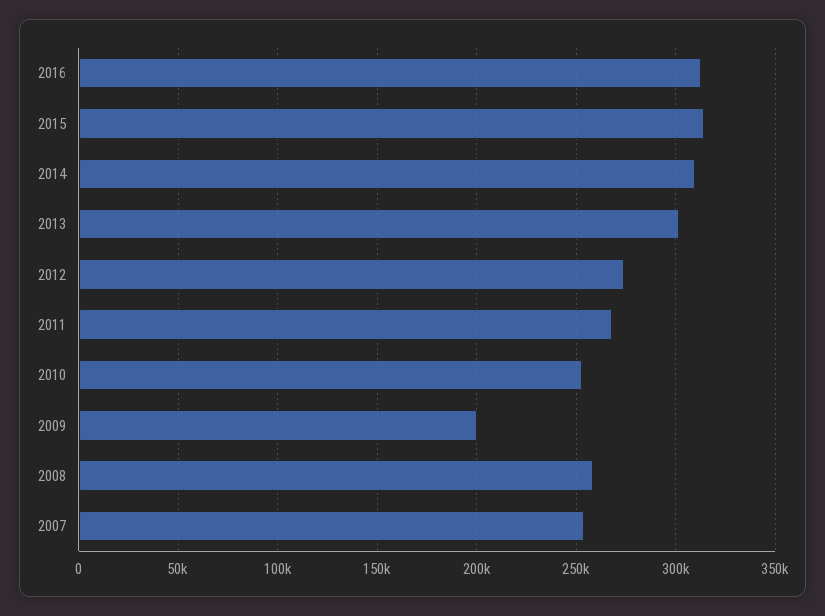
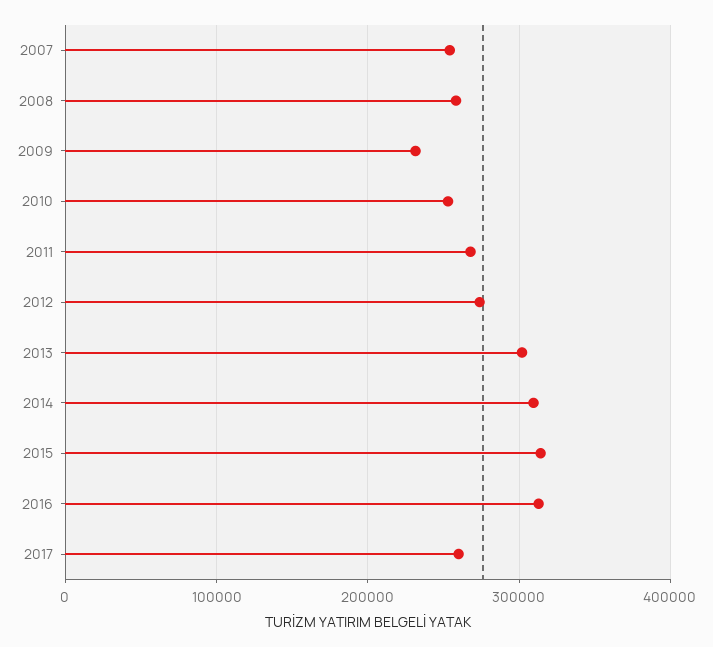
2009: 200000 -> 230000
2017: none -> 260000

